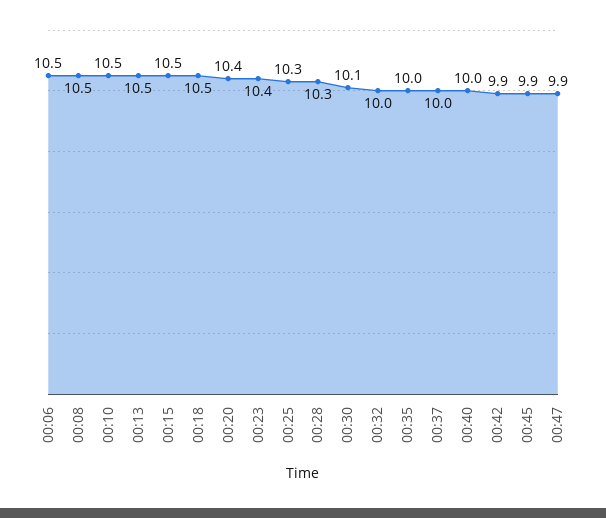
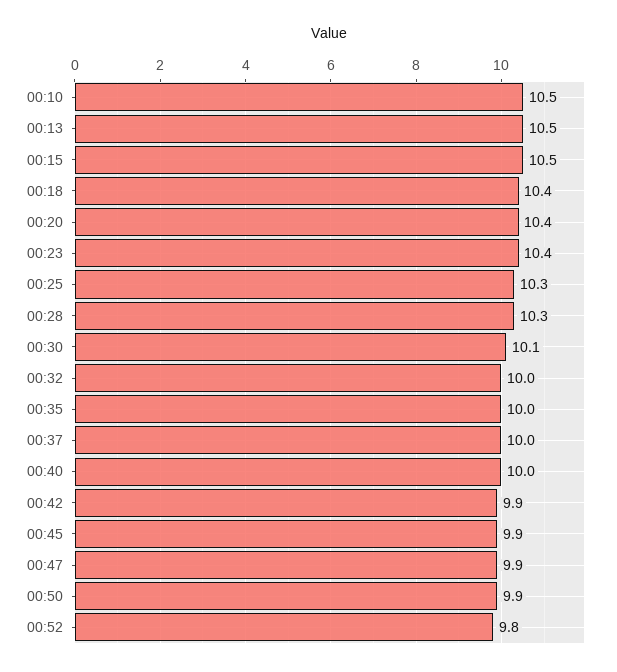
00:06: 10.5 -> none
00:08: 10.5 -> none
00:18: 10.5 -> 10.4
00:50: none -> 9.9
00:52: none -> 9.8

